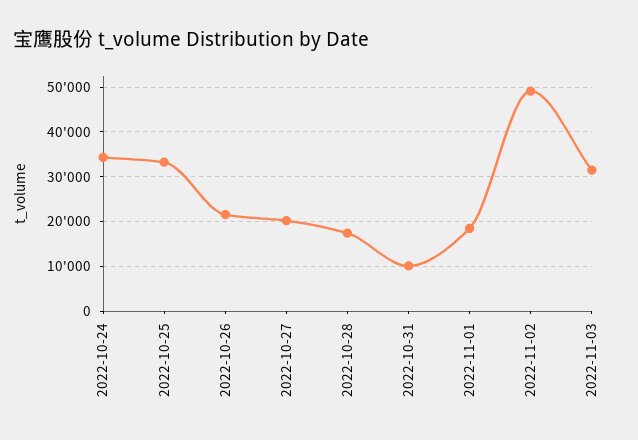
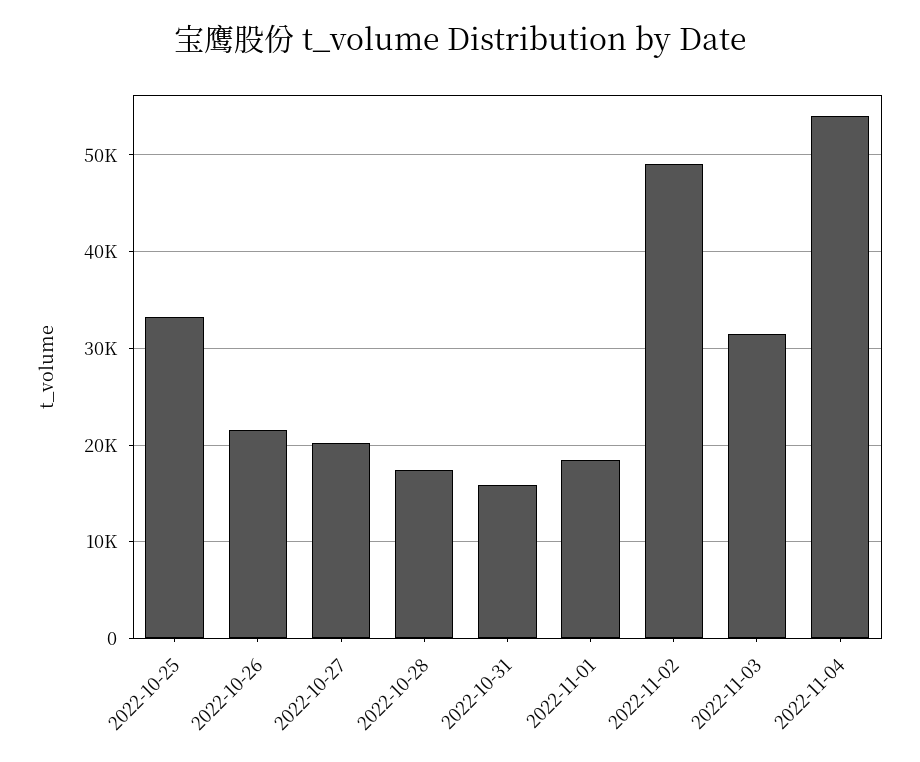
2022-10-24: 34000 -> none
2022-10-31: 10000 -> 16000
2022-11-04: none -> 54000

